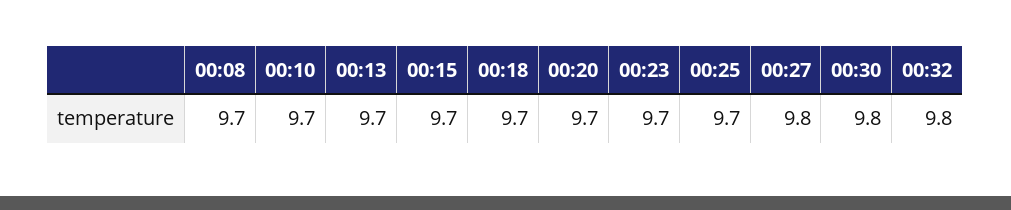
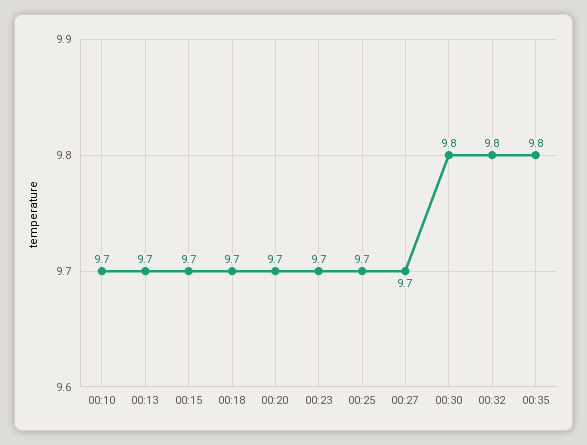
00:08: 9.7 -> none
00:27: 9.8 -> 9.7
00:35: none -> 9.8

